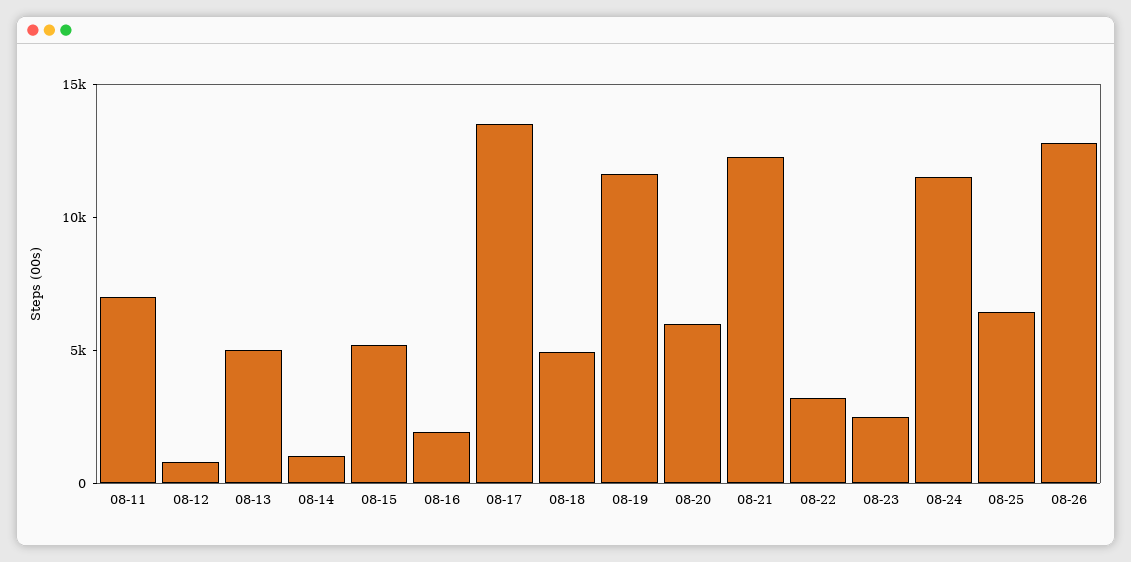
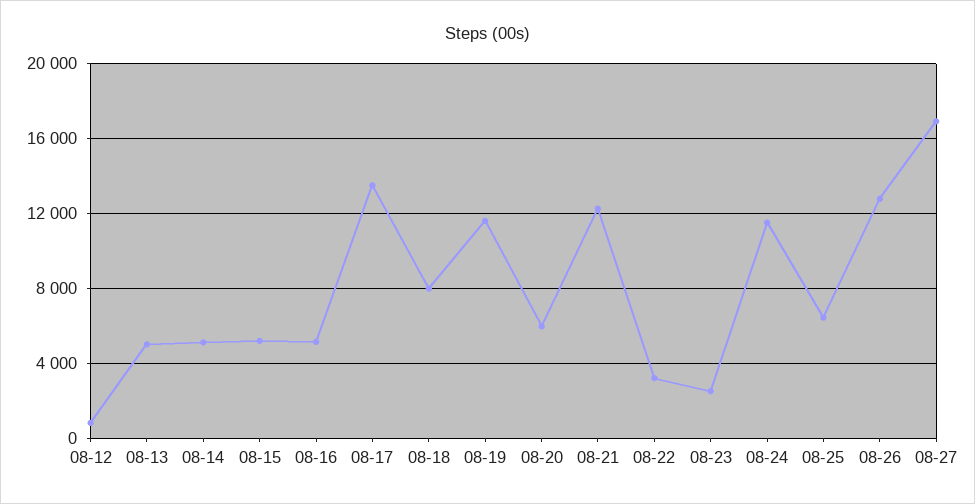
08-11: 7000 -> none
08-14: 1000 -> 5000
08-16: 2000 -> 5000
08-18: 5000 -> 8000
08-27: none -> 17000

